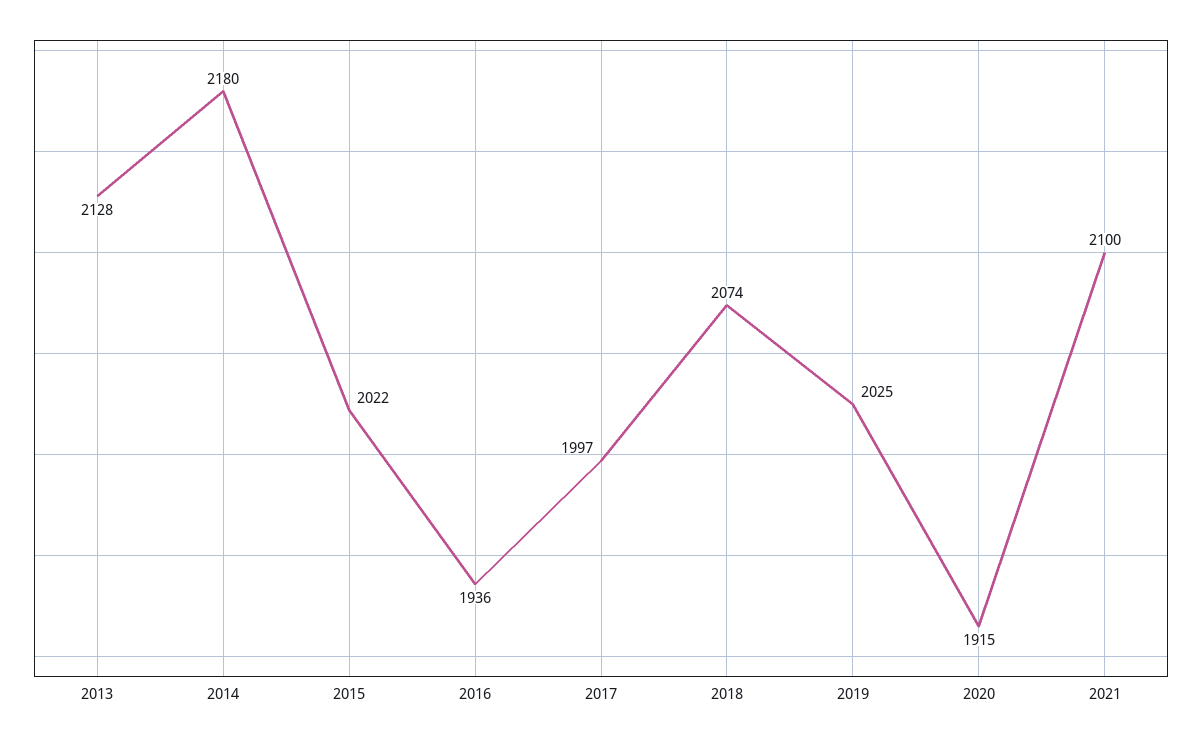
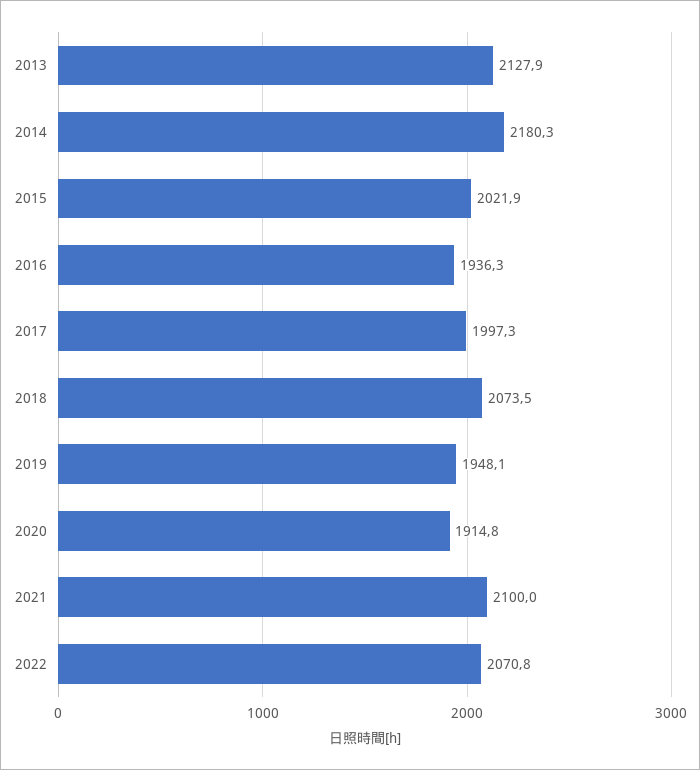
2019: 2025 -> 1948.1
2022: none -> 2070.8

